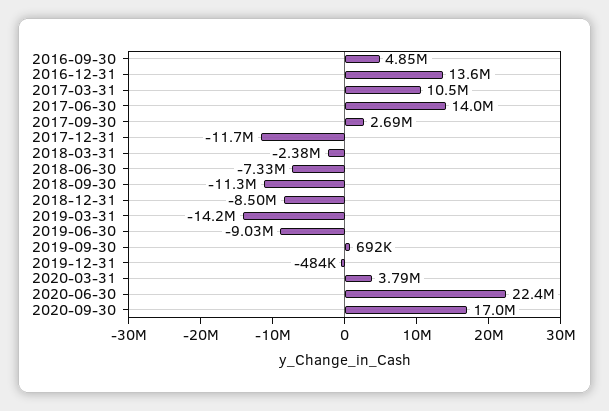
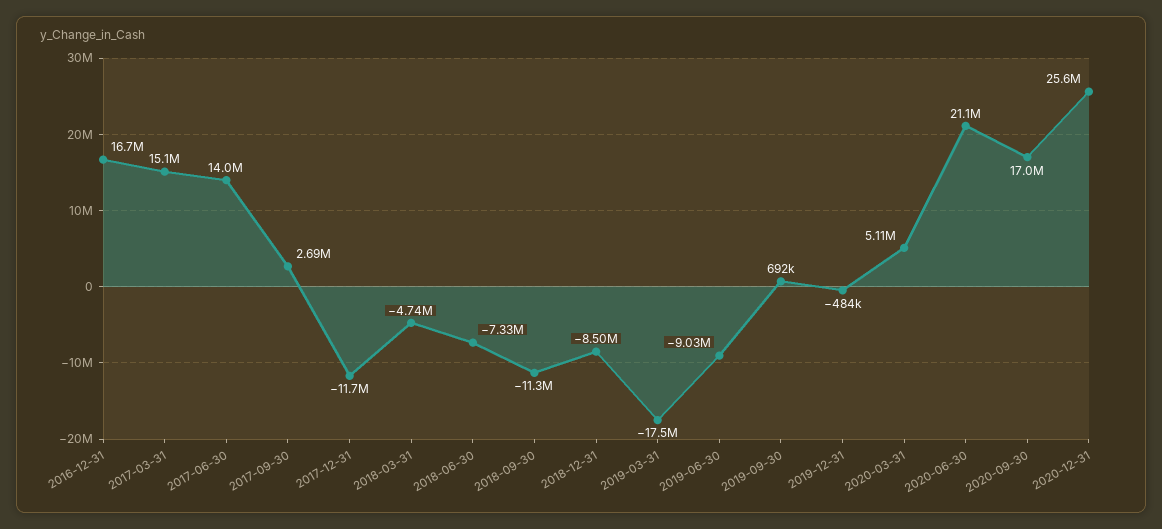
2016-09-30: 4850000 -> none
2016-12-31: 13600000 -> 16700000
2017-03-31: 10500000 -> 15100000
2018-03-31: -2380000 -> -4740000
2019-03-31: -14200000 -> -17500000
2020-03-31: 3790000 -> 5110000
2020-06-30: 22400000 -> 21100000
2020-12-31: none -> 25600000

